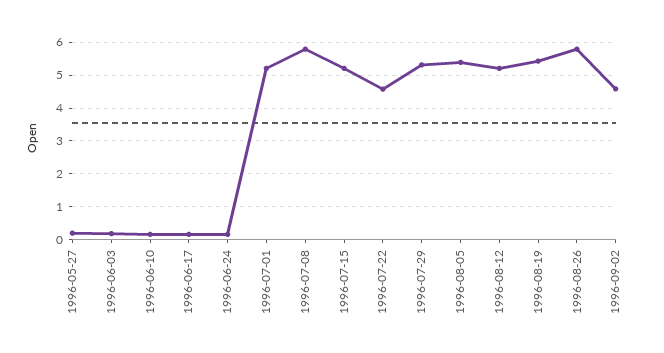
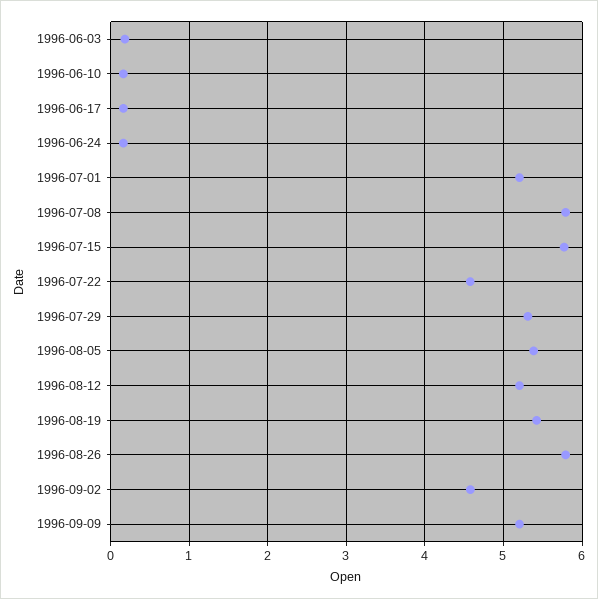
1996-05-27: 0.2 -> none
1996-07-15: 5.2 -> 5.8
1996-09-09: none -> 5.2

